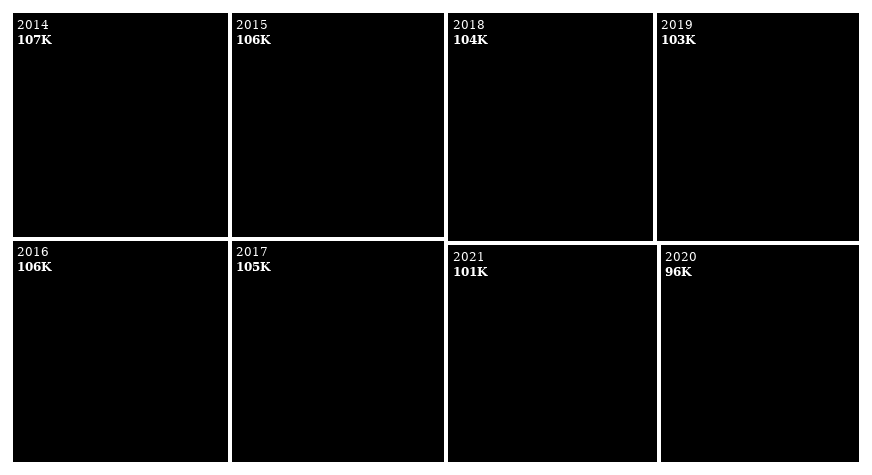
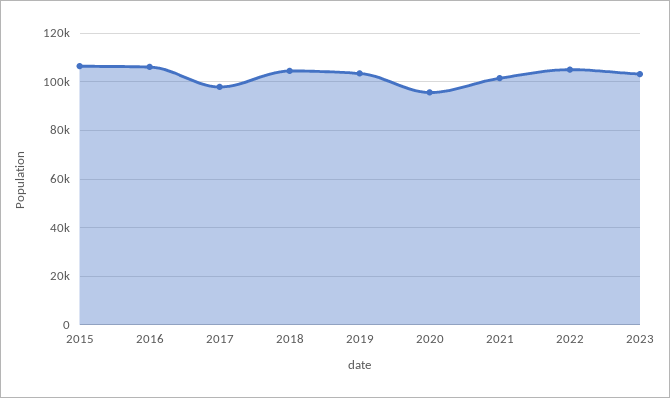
2014: 107000 -> none
2017: 105000 -> 97500
2022: none -> 105000
2023: none -> 102500

